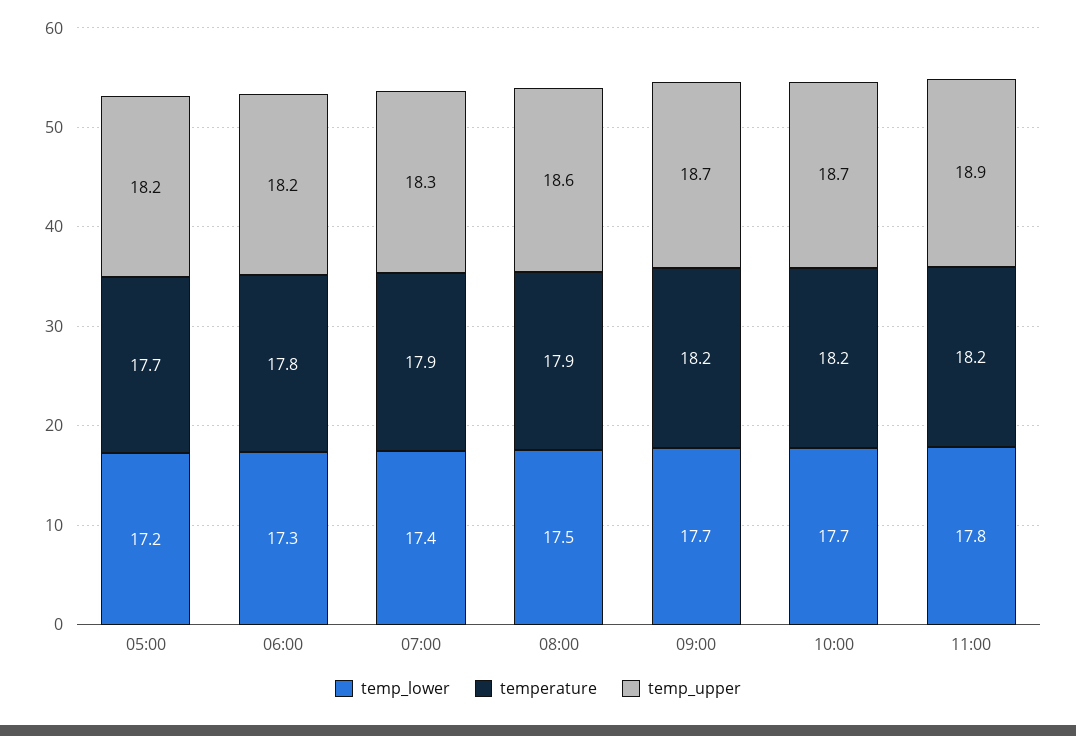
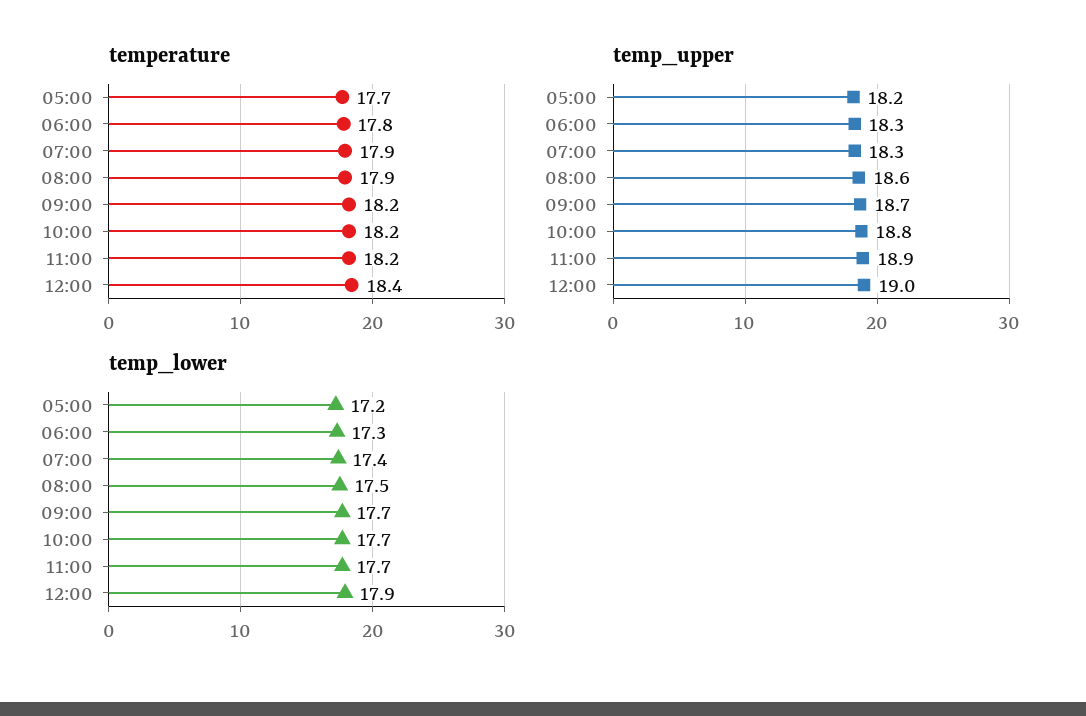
temp_upper, 06:00: 18.2 -> 18.3
temp_upper, 10:00: 18.7 -> 18.8
temp_lower, 11:00: 17.8 -> 17.7
temperature, 12:00: none -> 18.4
temp_upper, 12:00: none -> 19
temp_lower, 12:00: none -> 17.9

